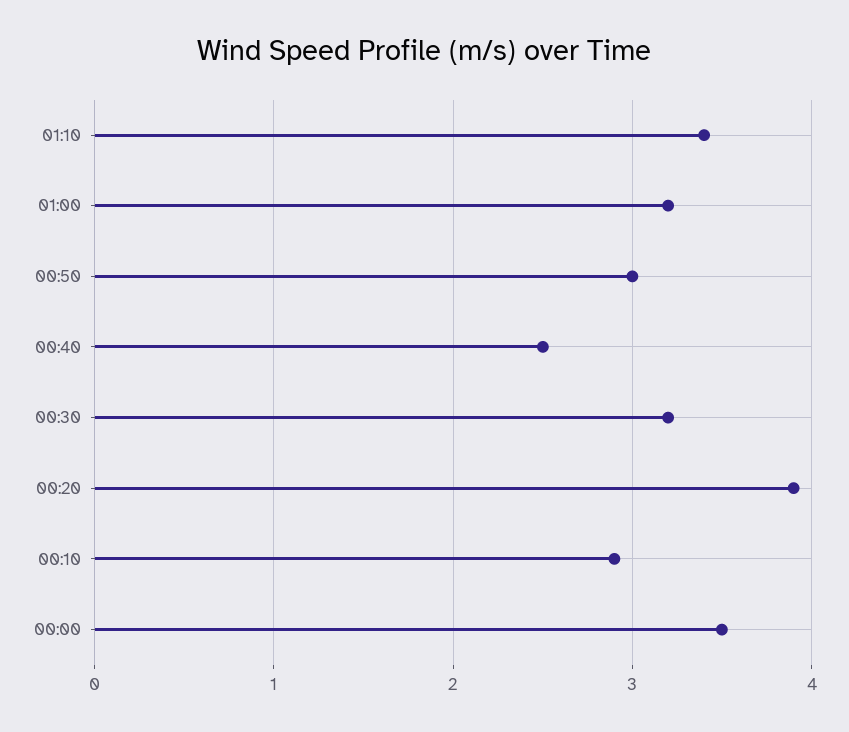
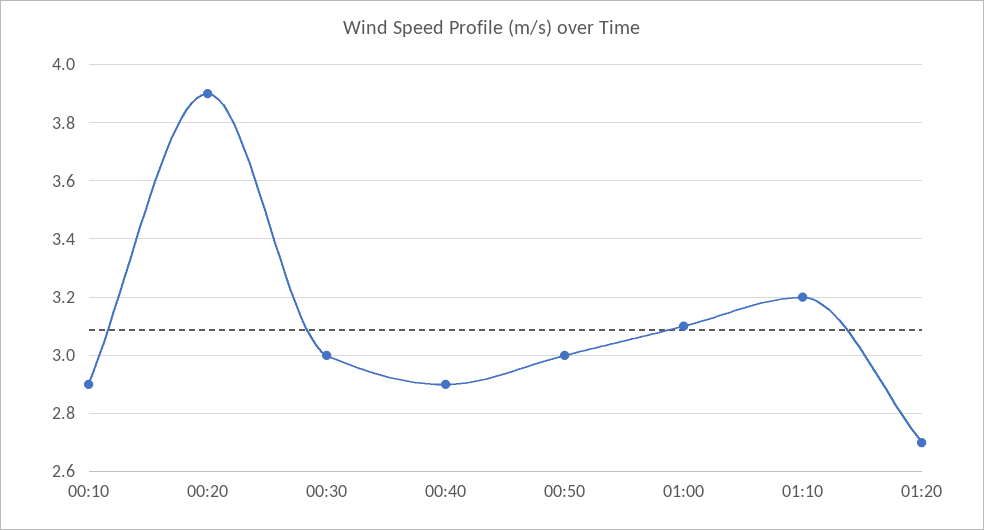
01:10: 3.4 -> 3.2
01:00: 3.2 -> 3.1
00:40: 2.5 -> 2.9
00:30: 3.2 -> 3
00:00: 3.5 -> none
01:20: none -> 2.7

